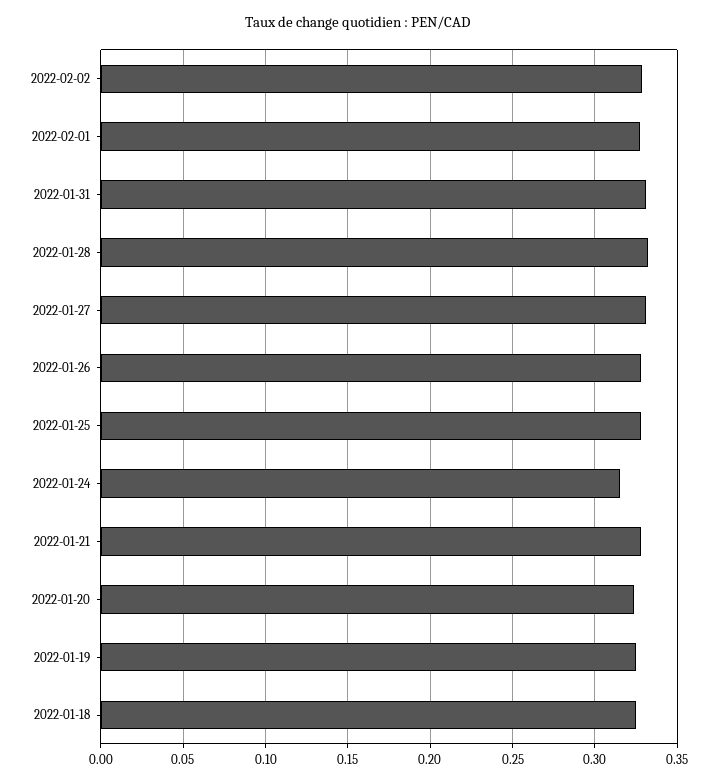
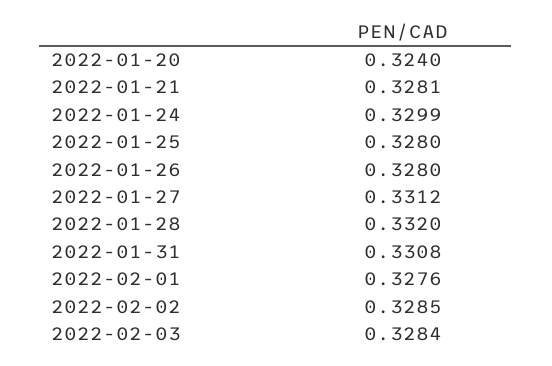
2022-01-24: 0.315 -> 0.3299
2022-01-19: 0.325 -> none
2022-01-18: 0.325 -> none
2022-02-03: none -> 0.3284

